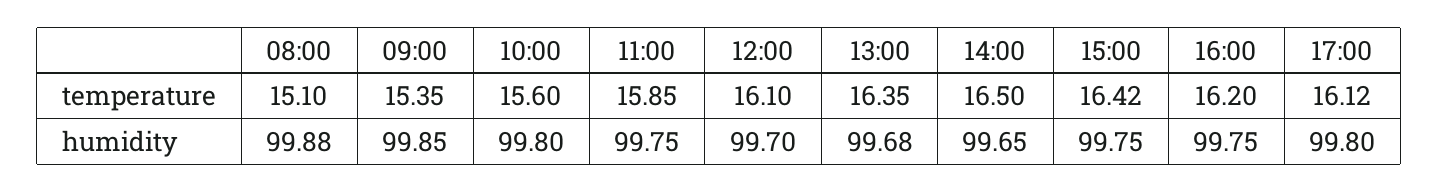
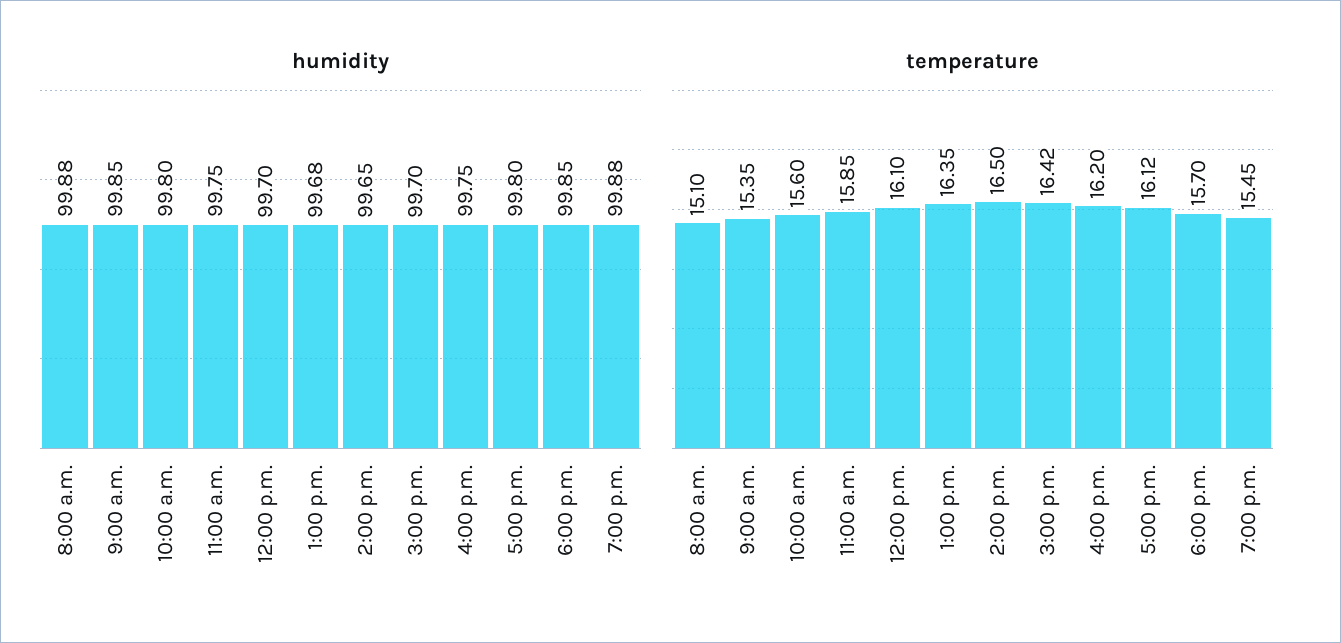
humidity, 15:00: 99.75 -> 99.7
humidity, 6:00 p.m.: none -> 99.85
humidity, 7:00 p.m.: none -> 99.88
temperature, 6:00 p.m.: none -> 15.7
temperature, 7:00 p.m.: none -> 15.45

